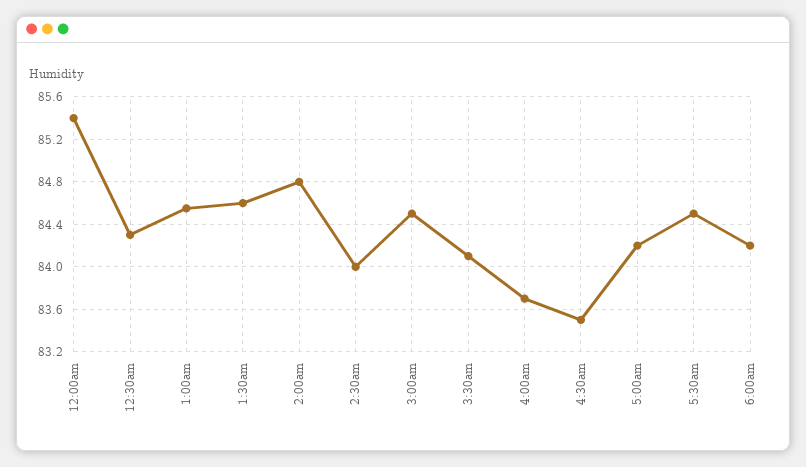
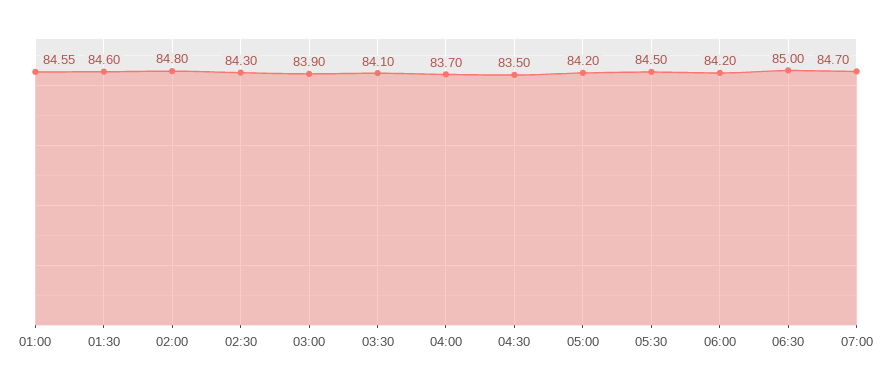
12:00am: 85.4 -> none
12:30am: 84.3 -> none
2:30am: 84 -> 84.3
3:00am: 84.5 -> 83.9
06:30: none -> 85
07:00: none -> 84.7

